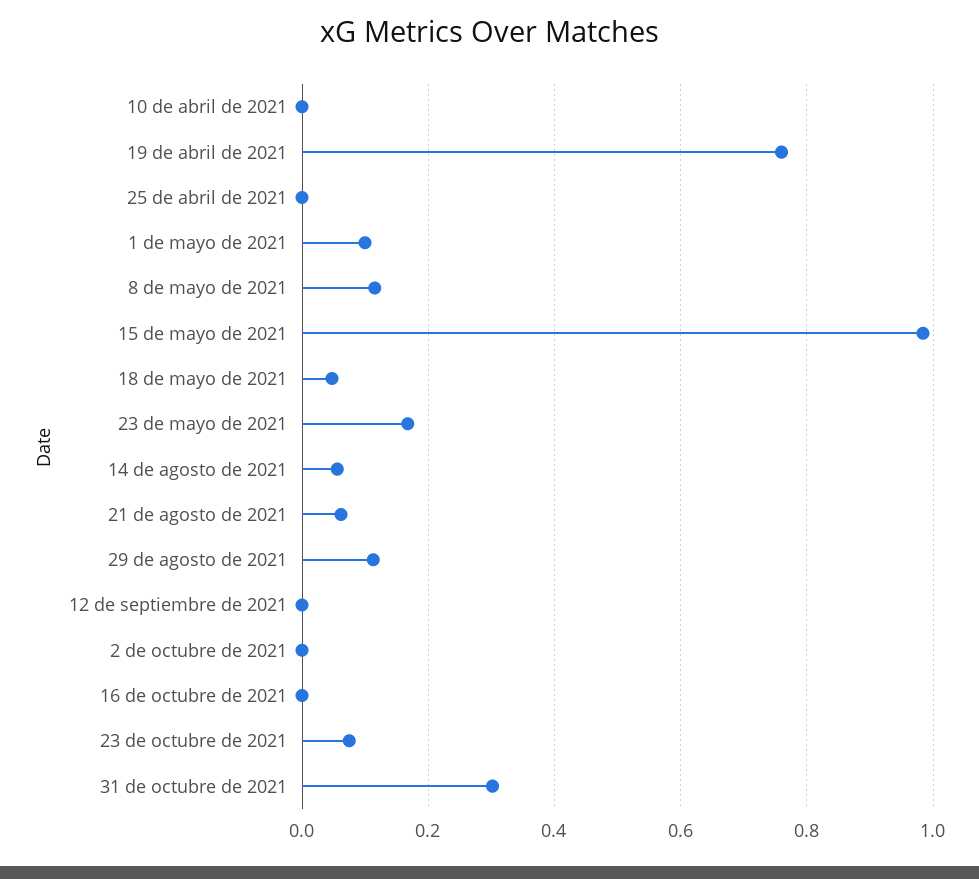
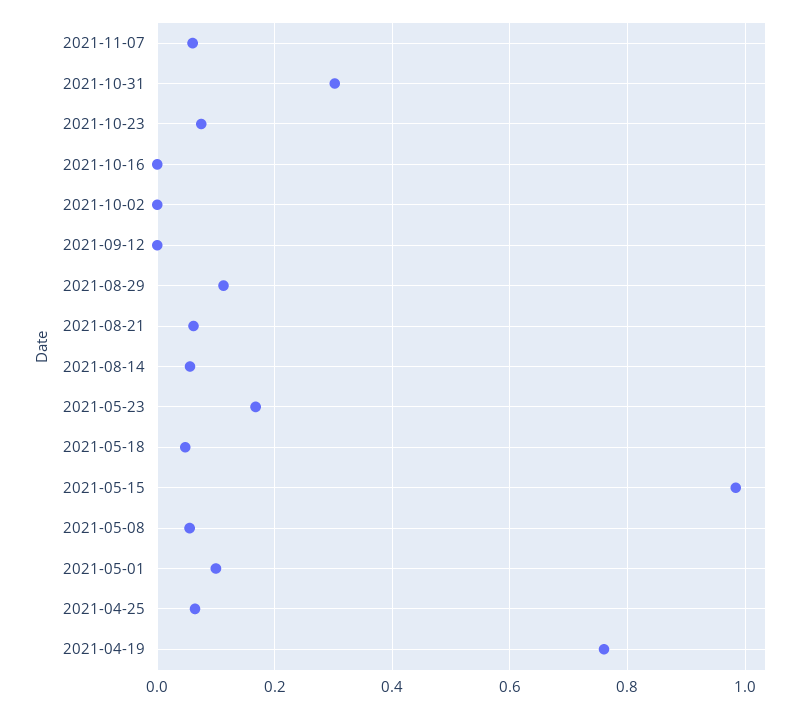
10 de abril de 2021: 0 -> none
25 de abril de 2021: 0 -> 0.06
8 de mayo de 2021: 0.12 -> 0.06
2021-11-07: none -> 0.06

